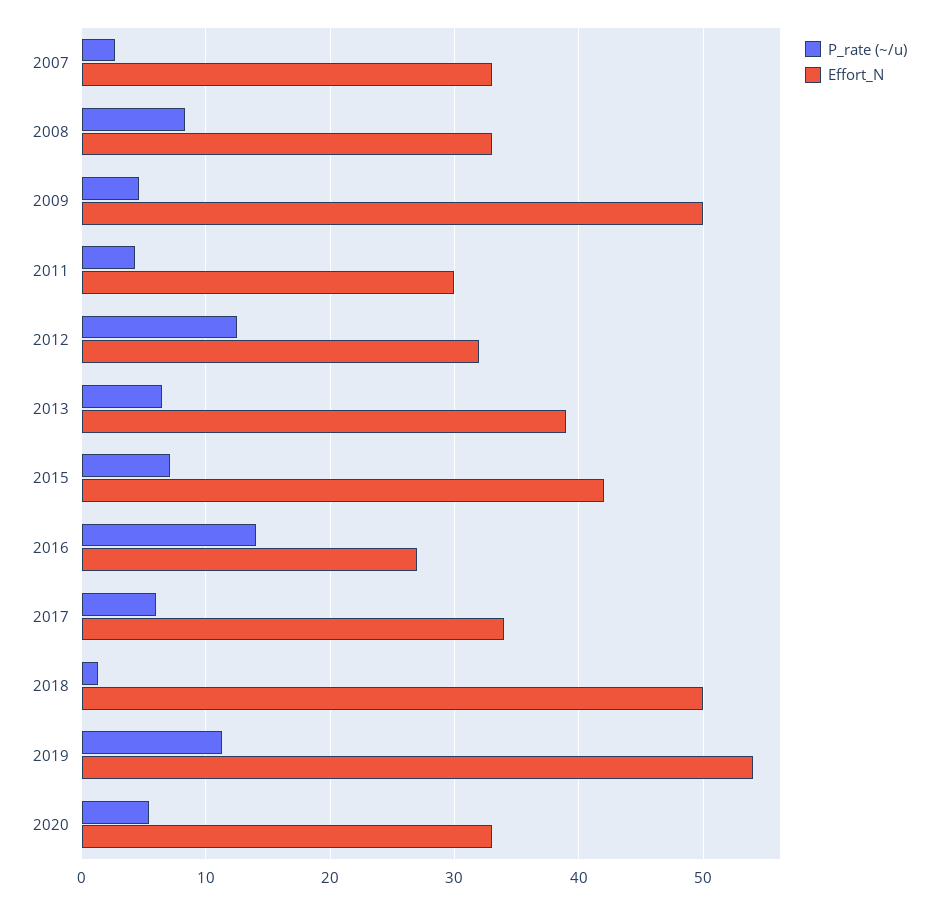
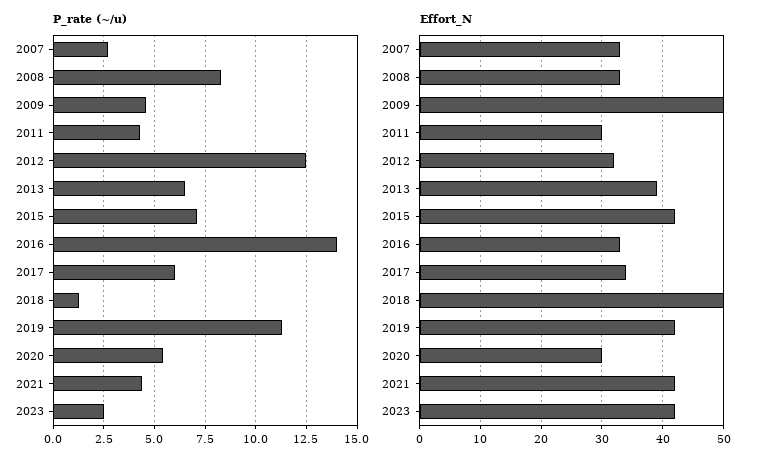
Effort_N, 2016: 27 -> 33
Effort_N, 2019: 54 -> 42
Effort_N, 2020: 33 -> 30
P_rate (~/u), 2021: none -> 4.5
P_rate (~/u), 2023: none -> 2.5
Effort_N, 2021: none -> 42
Effort_N, 2023: none -> 42

